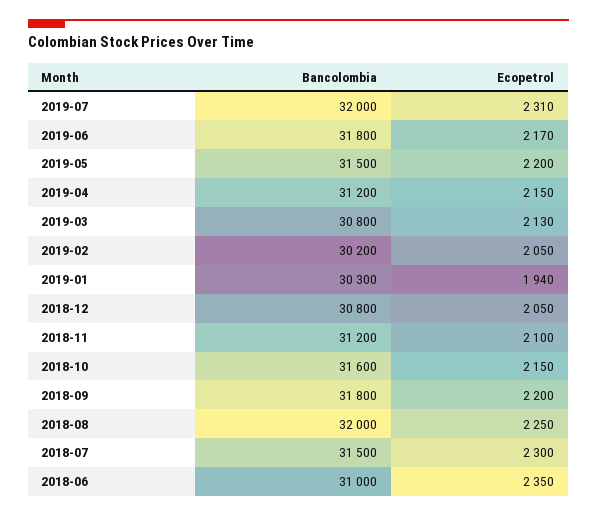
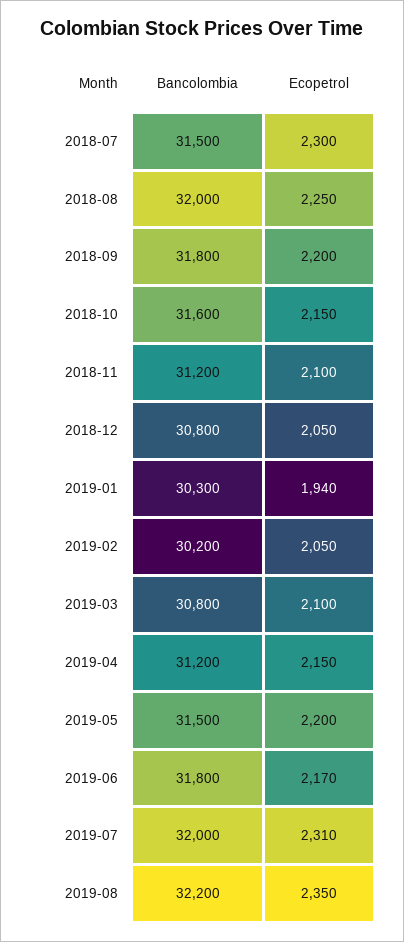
Ecopetrol, 2019-03: 2130 -> 2100
Bancolombia, 2018-06: 31000 -> none
Ecopetrol, 2018-06: 2350 -> none
Bancolombia, 2019-08: none -> 32200
Ecopetrol, 2019-08: none -> 2350

